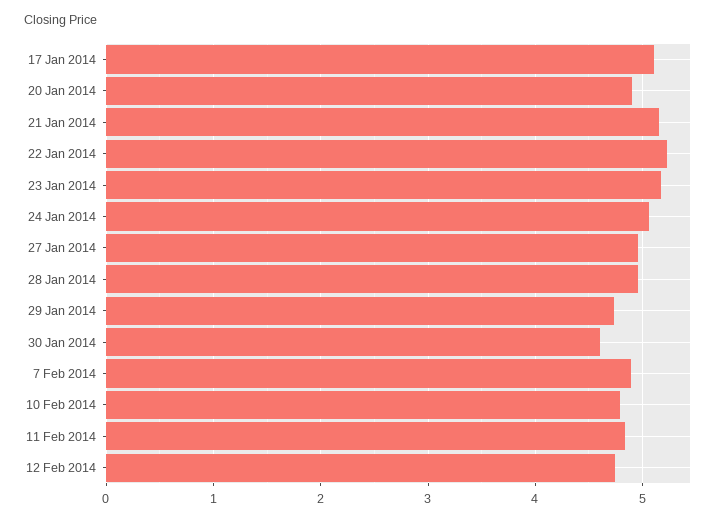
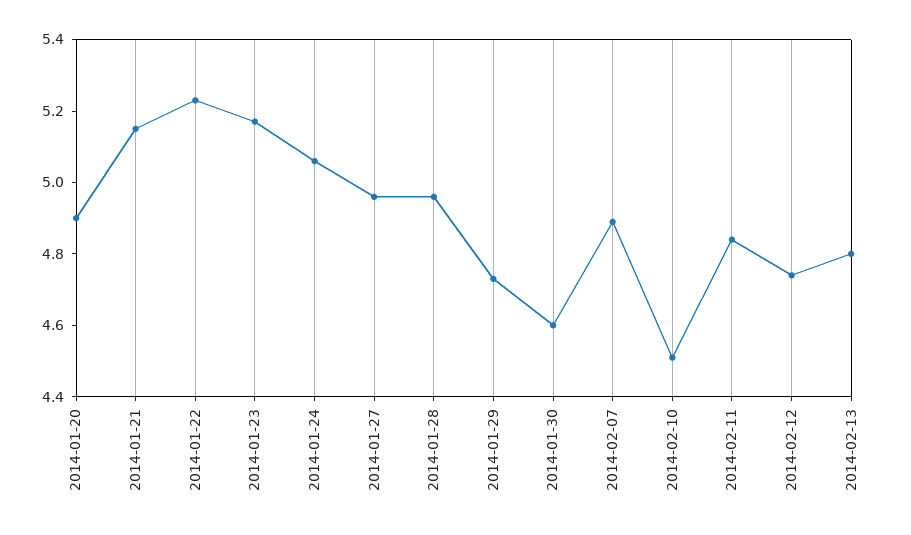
17 Jan 2014: 5.1 -> none
10 Feb 2014: 4.8 -> 4.5
2014-02-13: none -> 4.8

